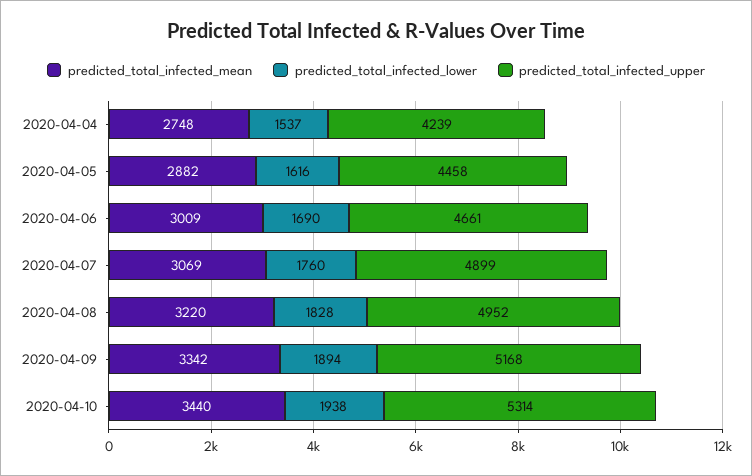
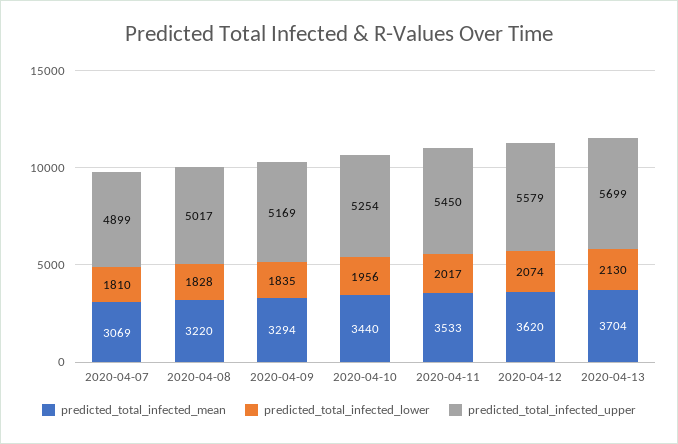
predicted_total_infected_mean, 2020-04-04: 2748 -> none
predicted_total_infected_lower, 2020-04-04: 1537 -> none
predicted_total_infected_upper, 2020-04-04: 4239 -> none
predicted_total_infected_mean, 2020-04-05: 2882 -> none
predicted_total_infected_lower, 2020-04-05: 1616 -> none
predicted_total_infected_upper, 2020-04-05: 4458 -> none
predicted_total_infected_mean, 2020-04-06: 3009 -> none
predicted_total_infected_lower, 2020-04-06: 1690 -> none
predicted_total_infected_upper, 2020-04-06: 4661 -> none
predicted_total_infected_lower, 2020-04-07: 1760 -> 1810
predicted_total_infected_upper, 2020-04-08: 4952 -> 5017
predicted_total_infected_mean, 2020-04-09: 3342 -> 3294
predicted_total_infected_lower, 2020-04-09: 1894 -> 1835
predicted_total_infected_upper, 2020-04-09: 5168 -> 5169
predicted_total_infected_lower, 2020-04-10: 1938 -> 1956
predicted_total_infected_upper, 2020-04-10: 5314 -> 5254
predicted_total_infected_mean, 2020-04-11: none -> 3533
predicted_total_infected_lower, 2020-04-11: none -> 2017
predicted_total_infected_upper, 2020-04-11: none -> 5450
predicted_total_infected_mean, 2020-04-12: none -> 3620
predicted_total_infected_lower, 2020-04-12: none -> 2074
predicted_total_infected_upper, 2020-04-12: none -> 5579
predicted_total_infected_mean, 2020-04-13: none -> 3704
predicted_total_infected_lower, 2020-04-13: none -> 2130
predicted_total_infected_upper, 2020-04-13: none -> 5699

